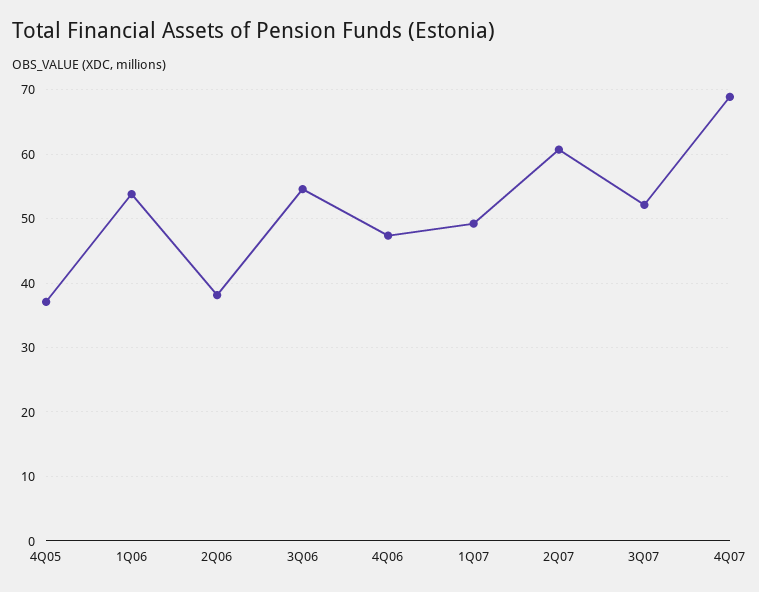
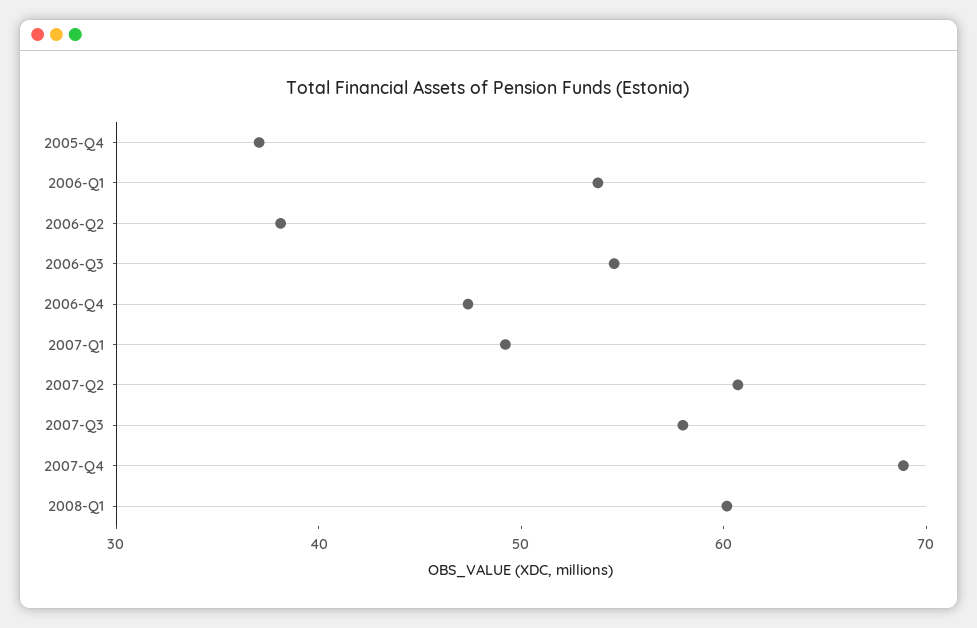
3Q07: 52 -> 58
2008-Q1: none -> 60

